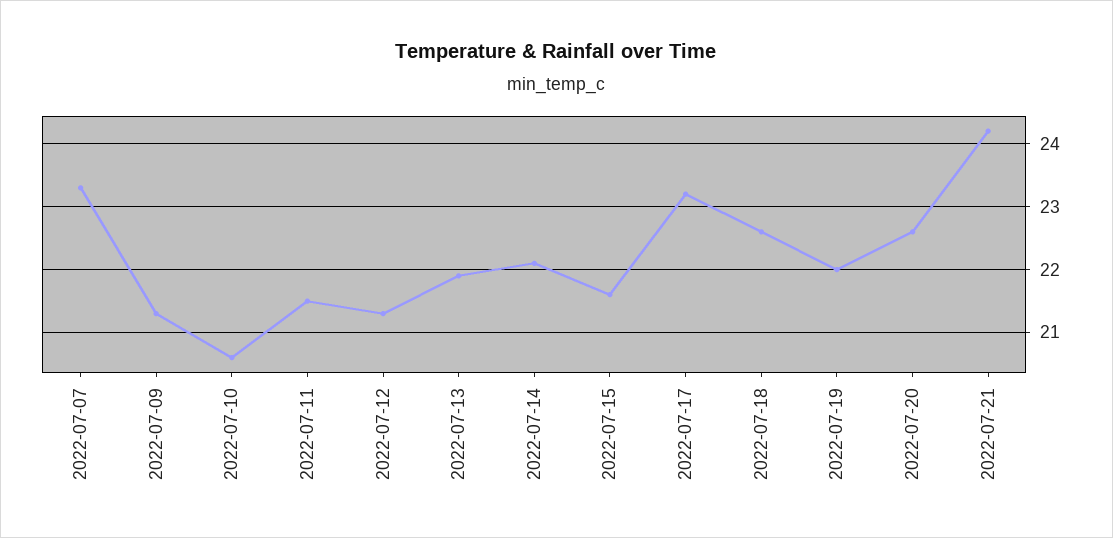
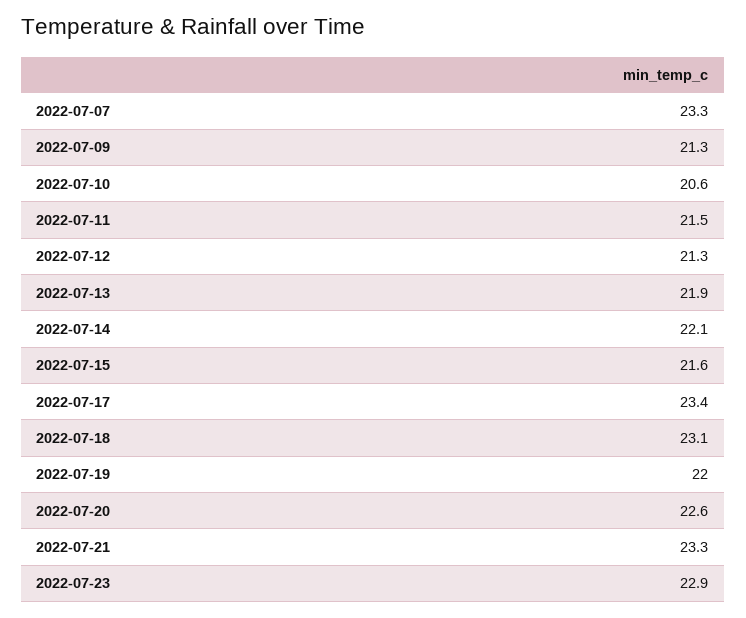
2022-07-17: 23.2 -> 23.4
2022-07-18: 22.6 -> 23.1
2022-07-21: 24.2 -> 23.3
2022-07-23: none -> 22.9

